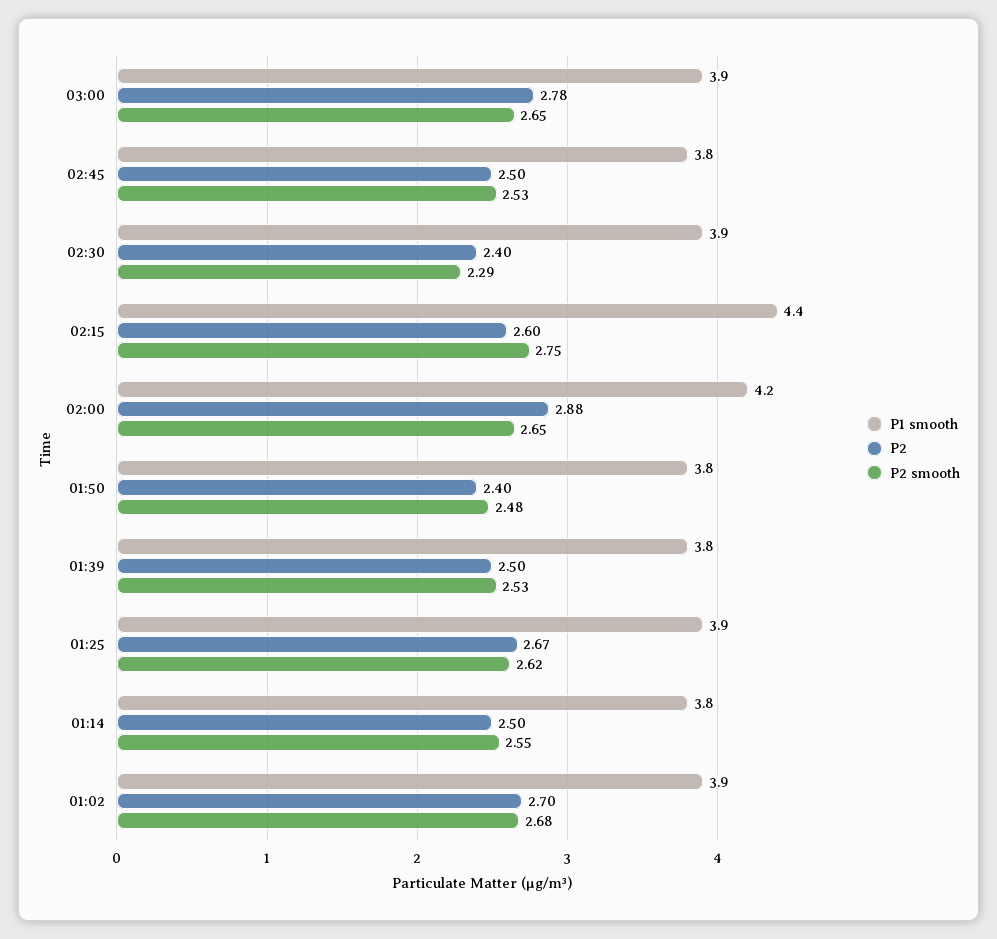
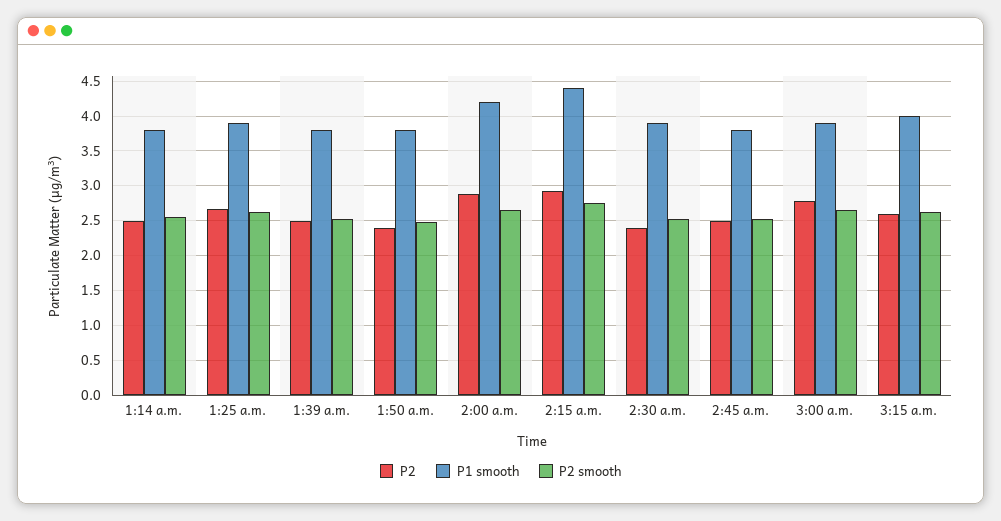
P2 smooth, 02:30: 2.29 -> 2.5
P2, 02:15: 2.6 -> 2.9
P1 smooth, 01:02: 3.9 -> none
P2, 01:02: 2.7 -> none
P2 smooth, 01:02: 2.68 -> none
P2, 3:15 a.m.: none -> 2.6
P1 smooth, 3:15 a.m.: none -> 4
P2 smooth, 3:15 a.m.: none -> 2.6

